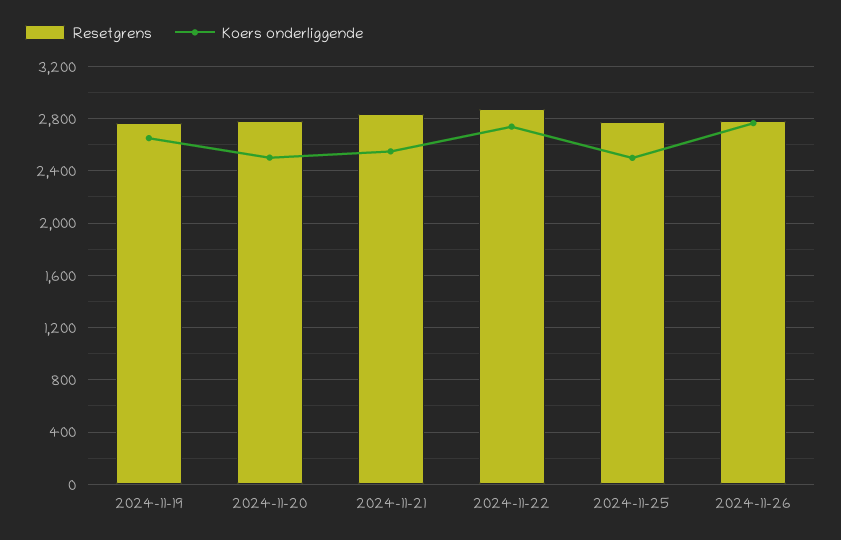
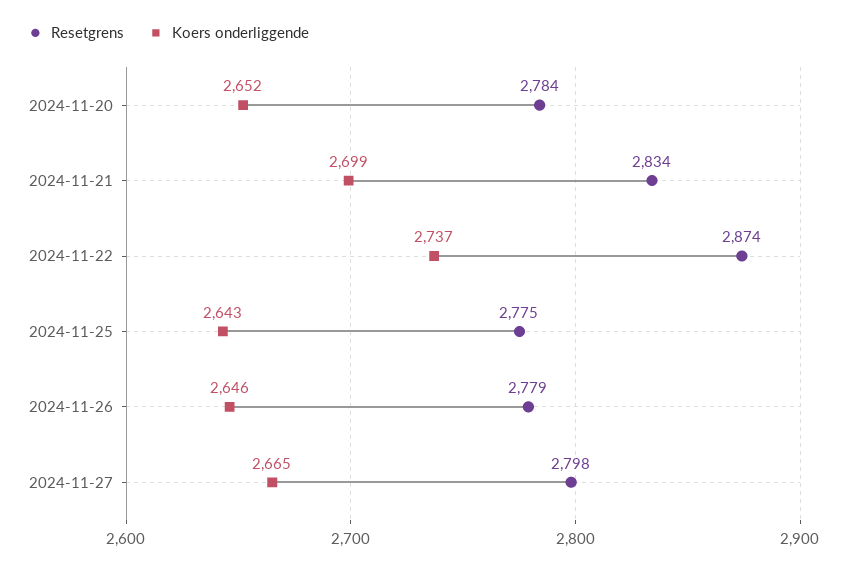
Resetgrens, 2024-11-19: 2750 -> none
Koers onderliggende, 2024-11-19: 2650 -> none
Koers onderliggende, 2024-11-20: 2500 -> 2652
Koers onderliggende, 2024-11-21: 2550 -> 2699
Koers onderliggende, 2024-11-25: 2500 -> 2643
Koers onderliggende, 2024-11-26: 2750 -> 2646
Resetgrens, 2024-11-27: none -> 2798
Koers onderliggende, 2024-11-27: none -> 2665

